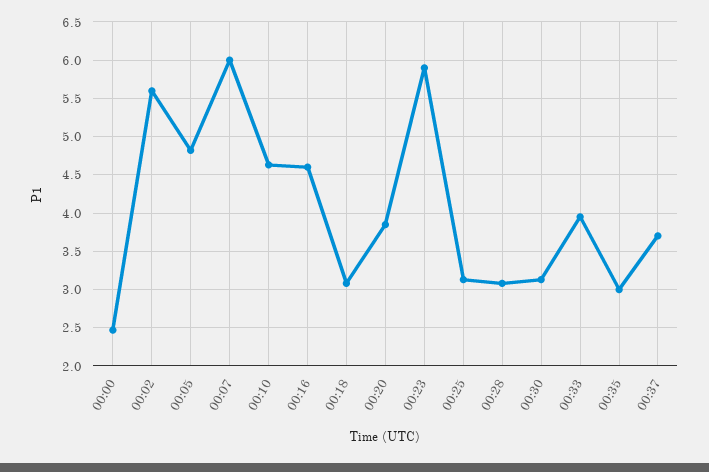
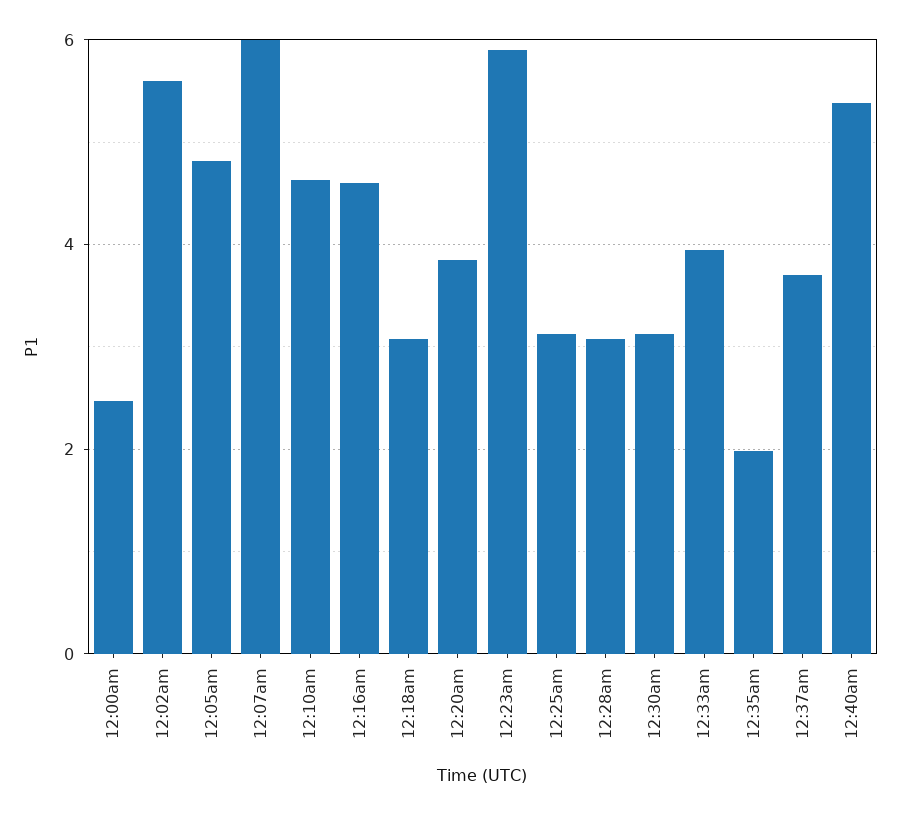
00:35: 3 -> 2
12:40am: none -> 5.4

